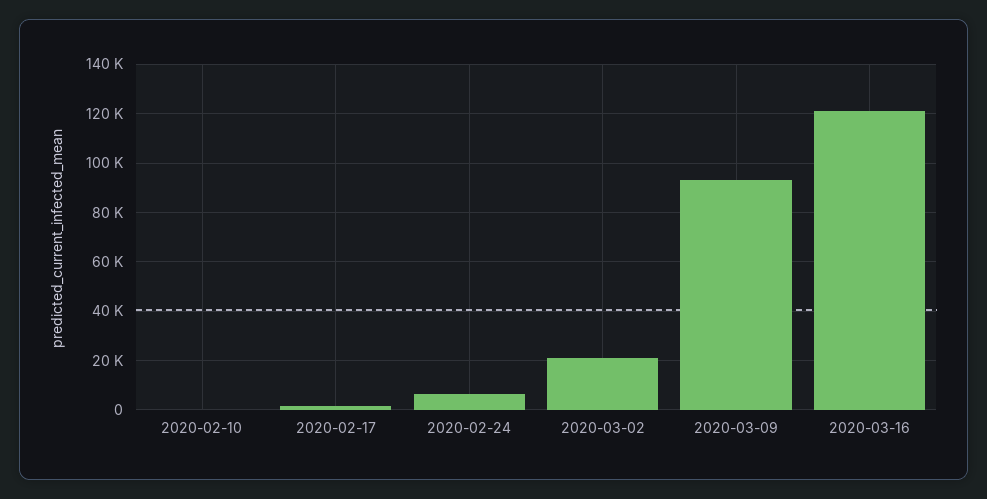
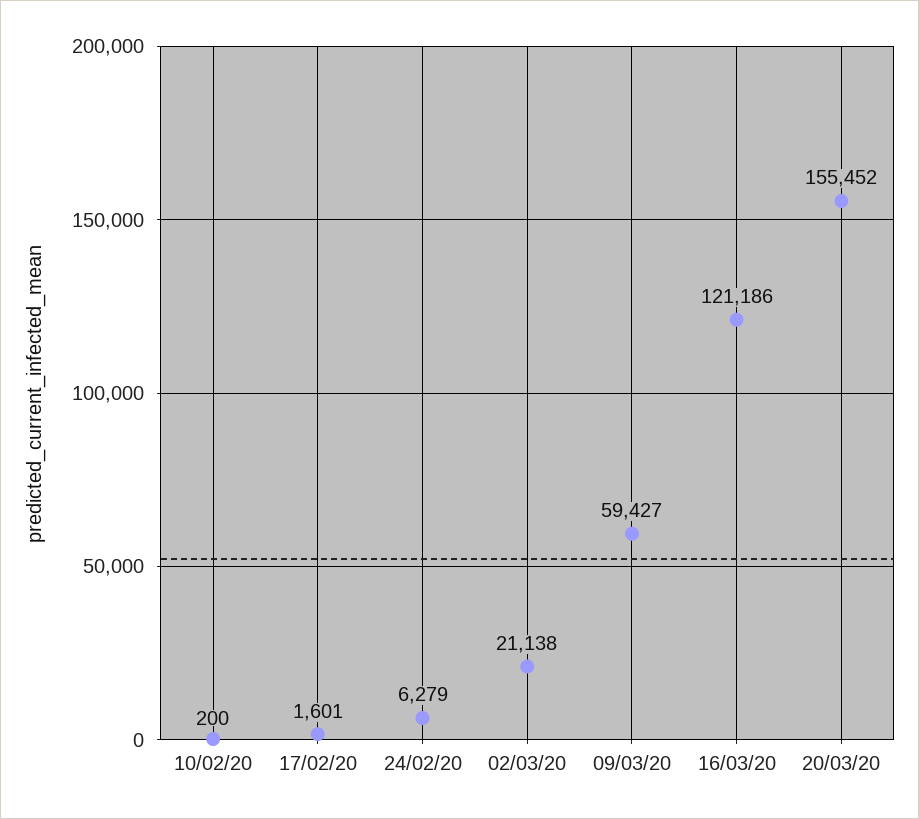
2020-03-09: 92500 -> 59427
20/03/20: none -> 155452

